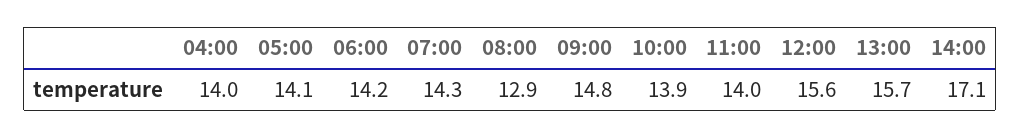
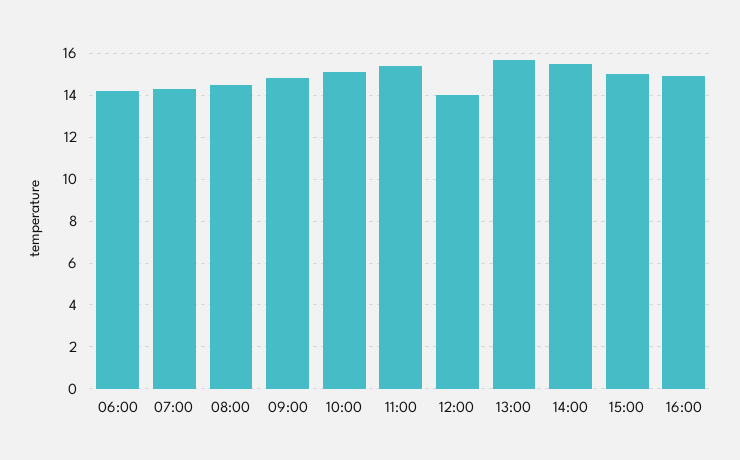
04:00: 14 -> none
05:00: 14.1 -> none
08:00: 12.9 -> 14.5
10:00: 13.9 -> 15
11:00: 14 -> 15.5
12:00: 15.6 -> 14
14:00: 17.1 -> 15.5
15:00: none -> 15
16:00: none -> 15

